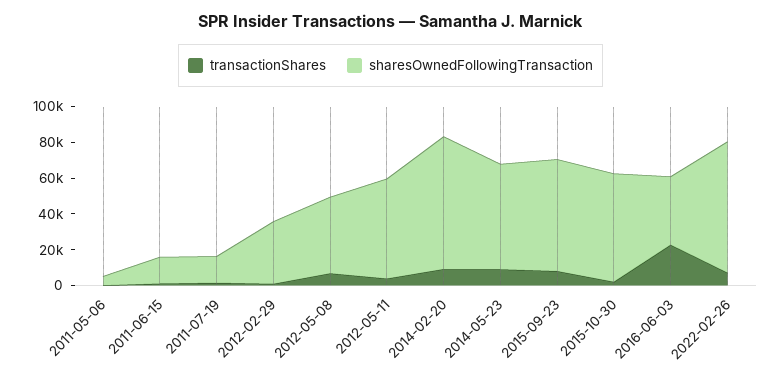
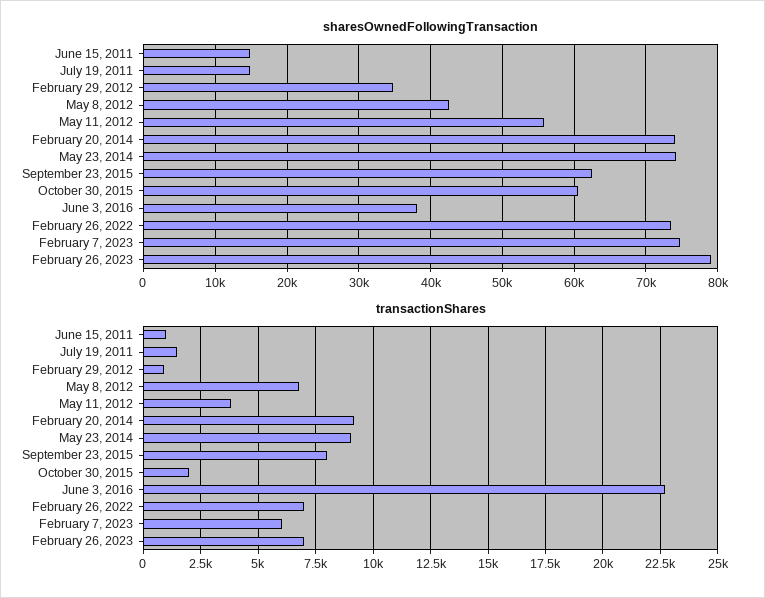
transactionShares, 2011-05-06: 0 -> none
sharesOwnedFollowingTransaction, 2011-05-06: 5000 -> none
sharesOwnedFollowingTransaction, 2014-05-23: 60000 -> 74000
sharesOwnedFollowingTransaction, February 7, 2023: none -> 75000
sharesOwnedFollowingTransaction, February 26, 2023: none -> 79000
transactionShares, February 7, 2023: none -> 6000
transactionShares, February 26, 2023: none -> 7000

